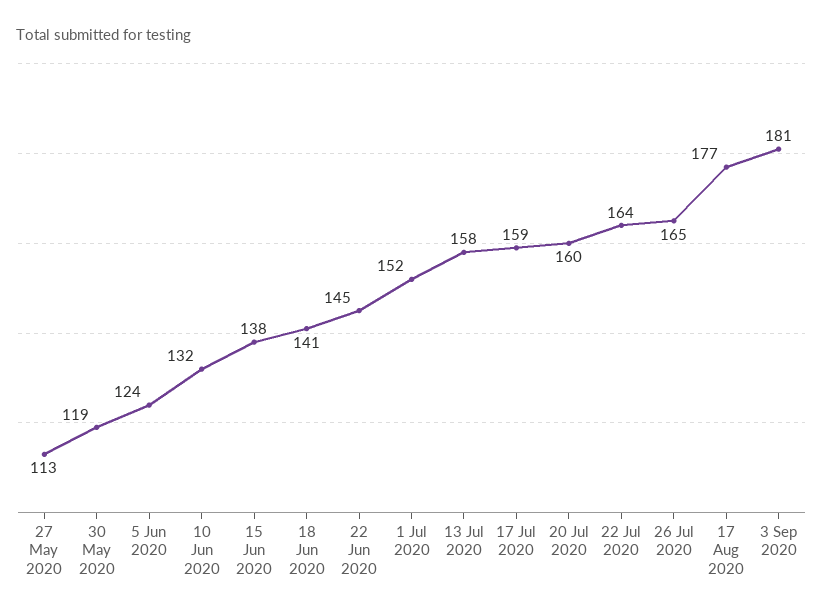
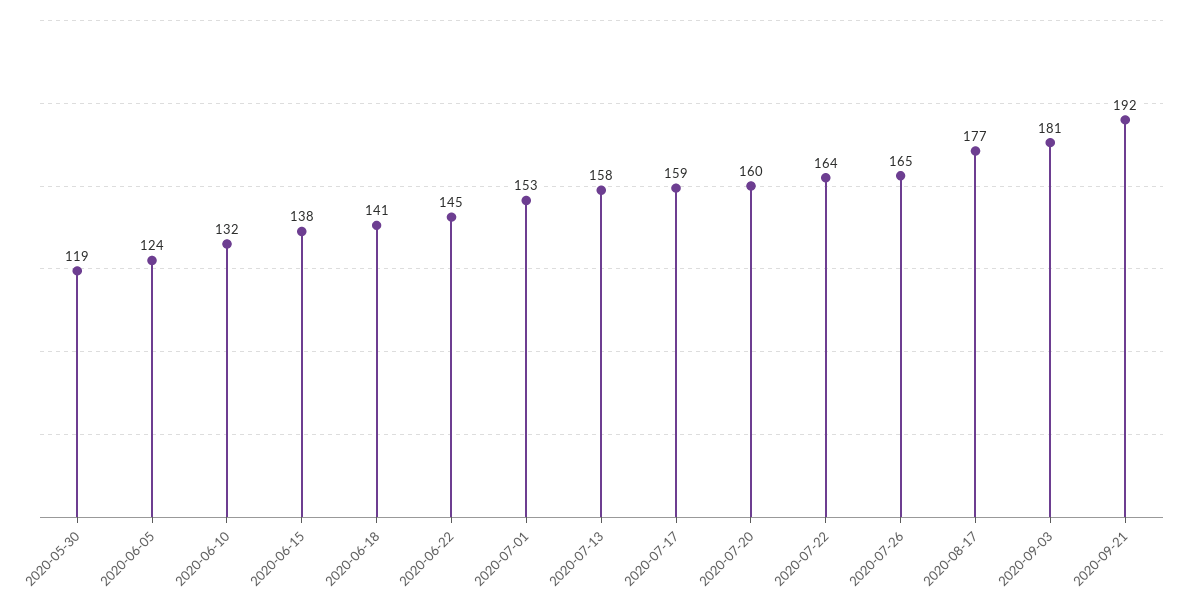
27 May 2020: 113 -> none
1 Jul 2020: 152 -> 153
2020-09-21: none -> 192

